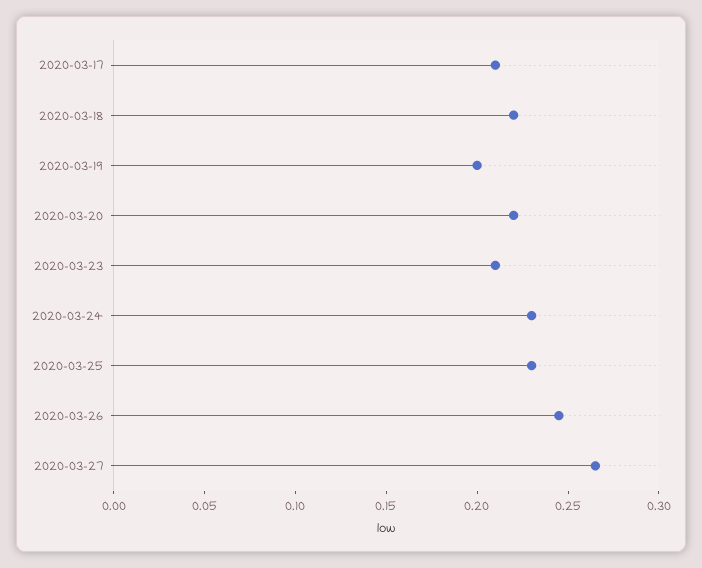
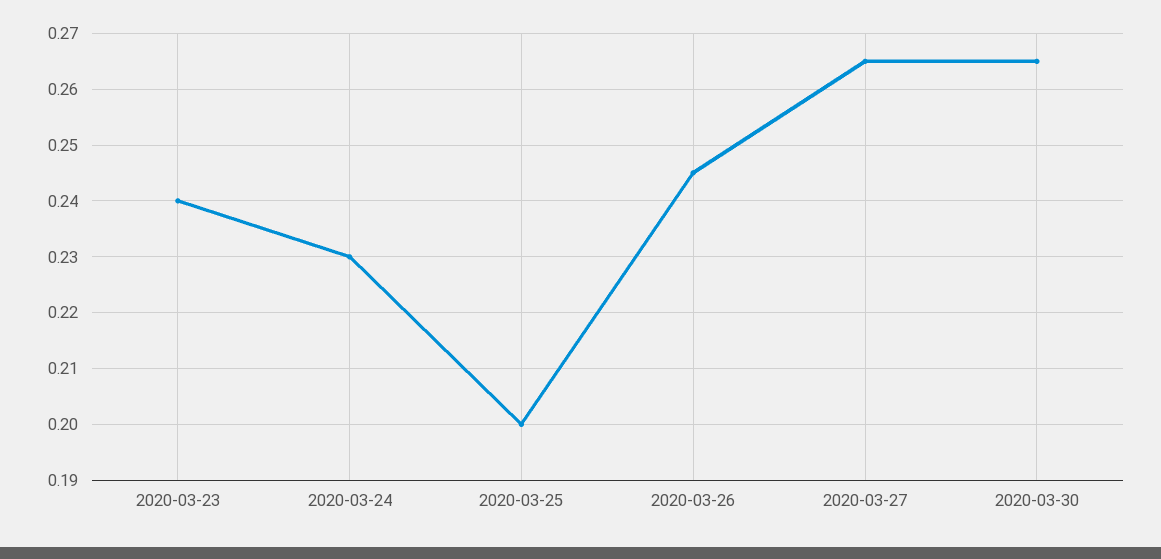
2020-03-17: 0.21 -> none
2020-03-18: 0.22 -> none
2020-03-19: 0.2 -> none
2020-03-20: 0.22 -> none
2020-03-23: 0.21 -> 0.24
2020-03-25: 0.23 -> 0.2
2020-03-30: none -> 0.265

